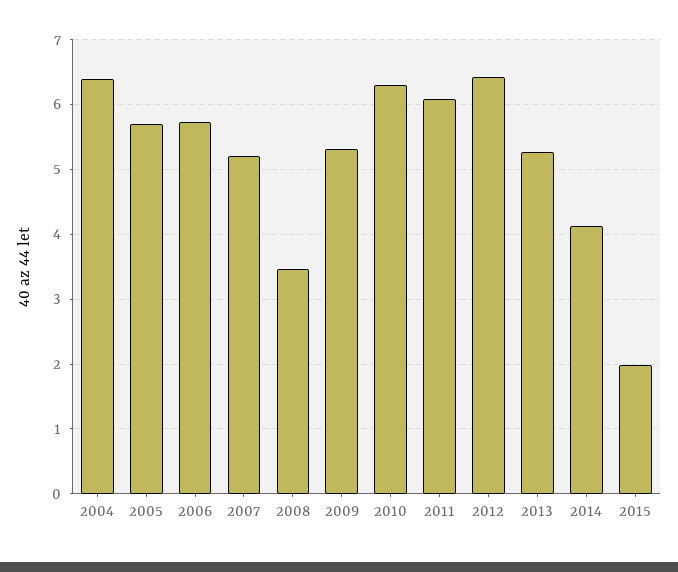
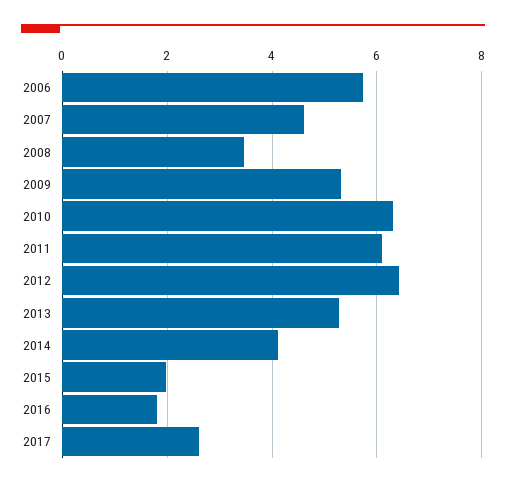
2004: 6.4 -> none
2005: 5.7 -> none
2007: 5.2 -> 4.6
2016: none -> 1.8
2017: none -> 2.6

